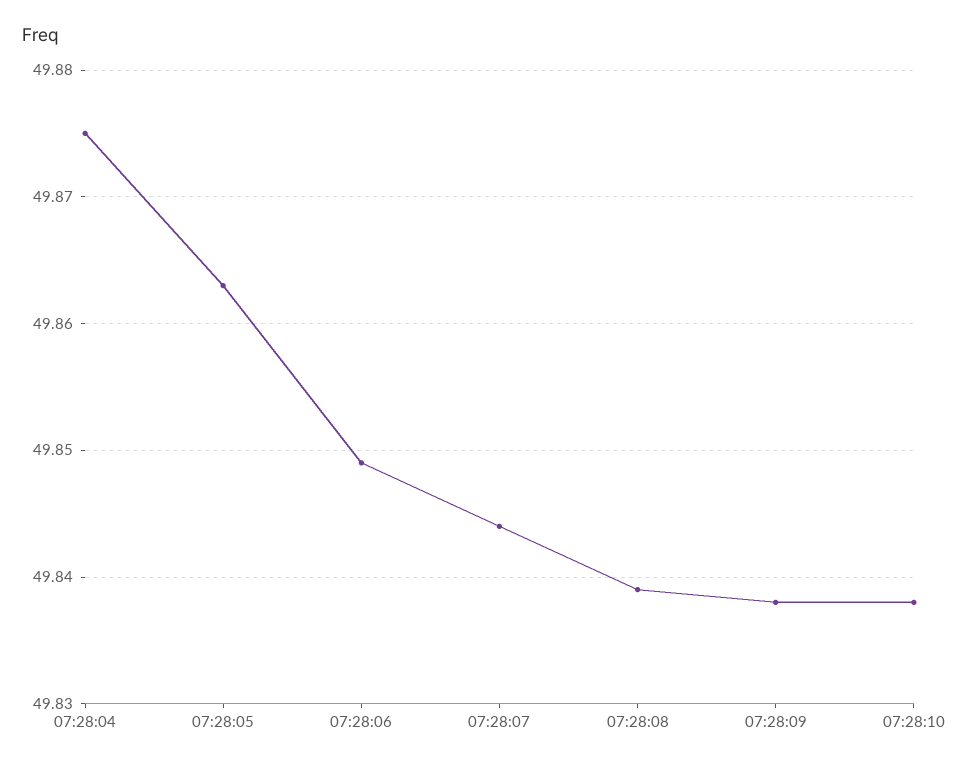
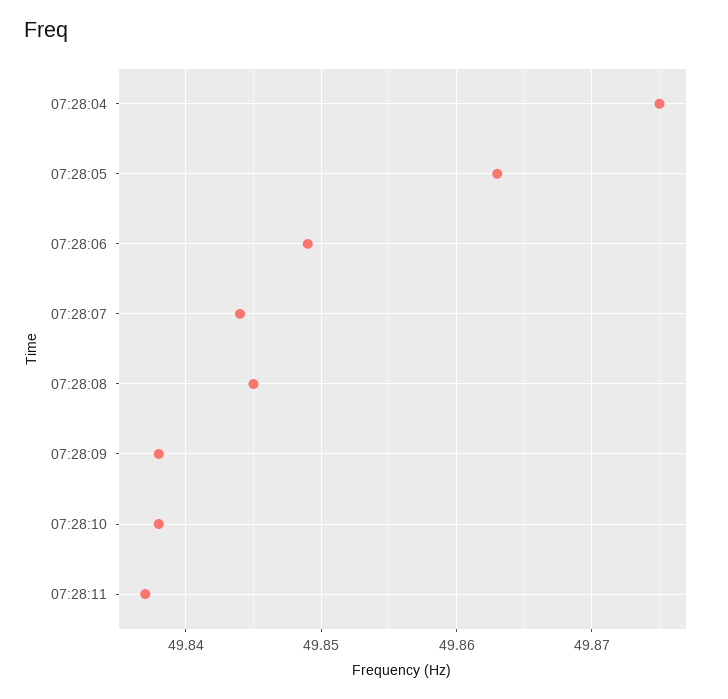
07:28:08: 49.839 -> 49.845
07:28:11: none -> 49.837

